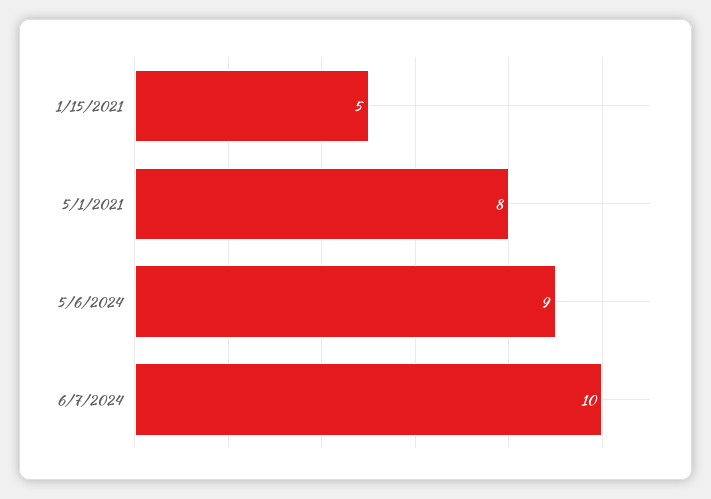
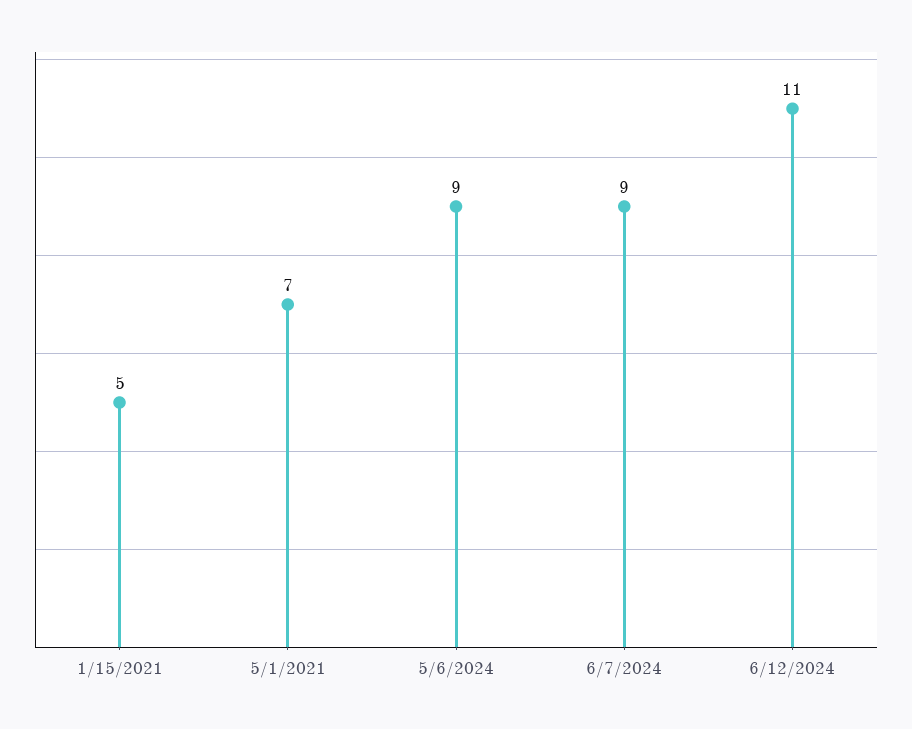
5/1/2021: 8 -> 7
6/7/2024: 10 -> 9
6/12/2024: none -> 11

